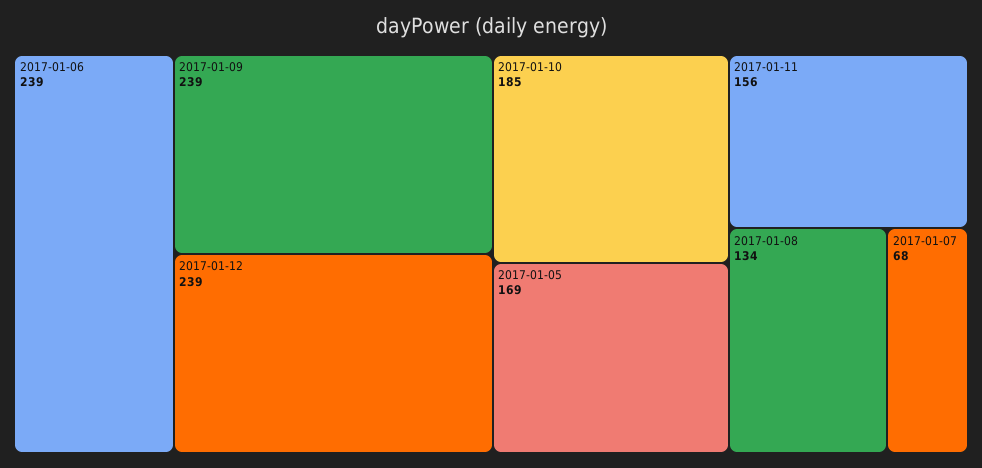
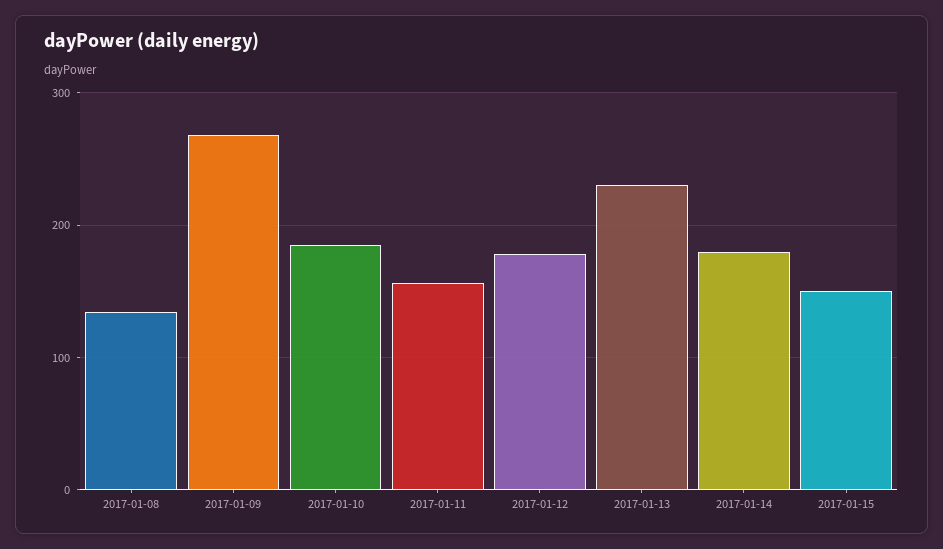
2017-01-06: 239 -> none
2017-01-09: 239 -> 270
2017-01-12: 239 -> 180
2017-01-05: 169 -> none
2017-01-07: 68 -> none
2017-01-13: none -> 230
2017-01-14: none -> 180
2017-01-15: none -> 150

